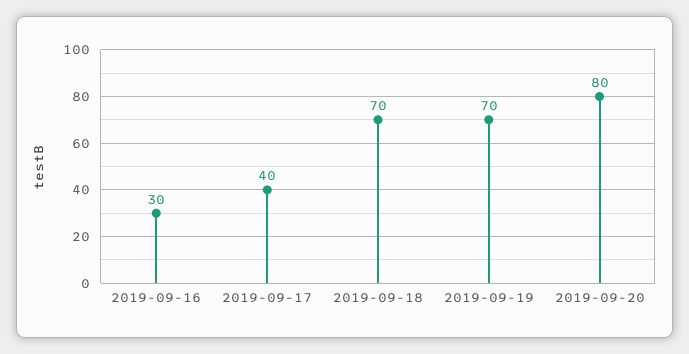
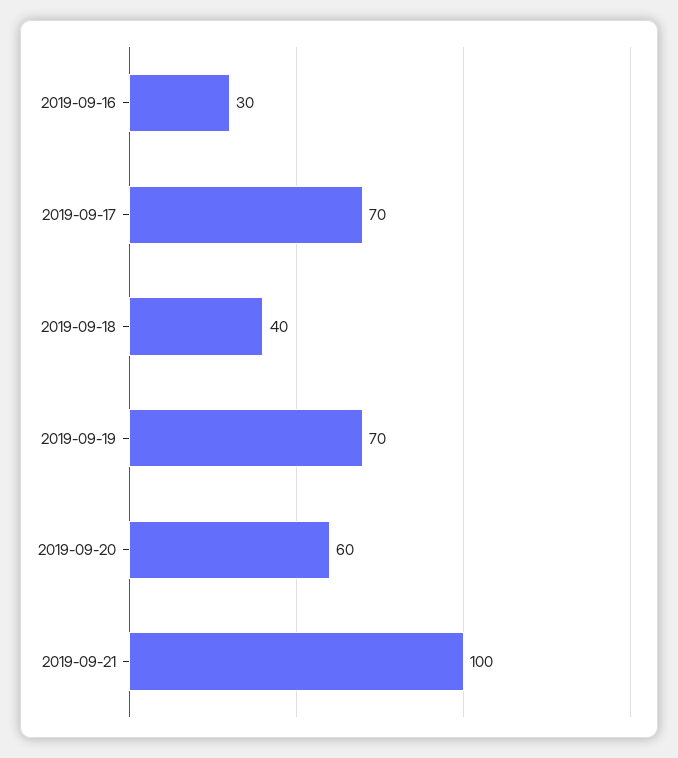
2019-09-17: 40 -> 70
2019-09-18: 70 -> 40
2019-09-20: 80 -> 60
2019-09-21: none -> 100

